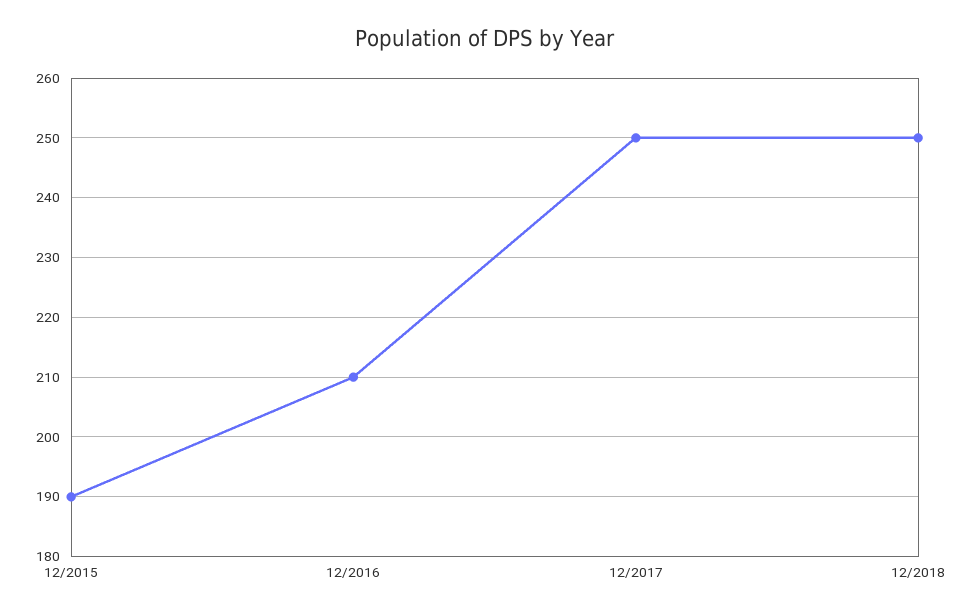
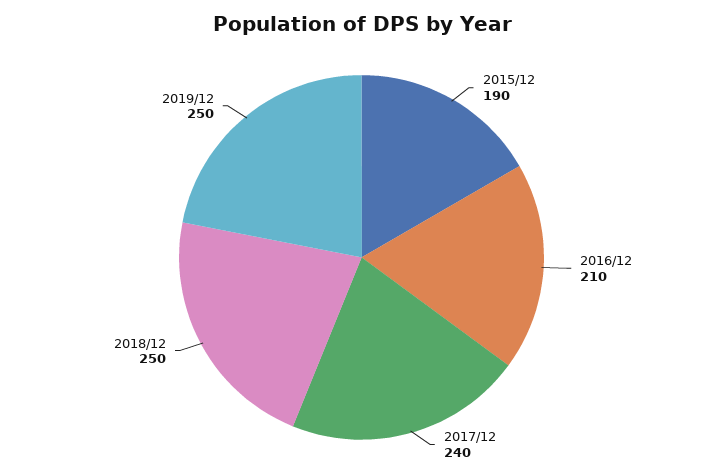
12/2017: 250 -> 240
2019/12: none -> 250

